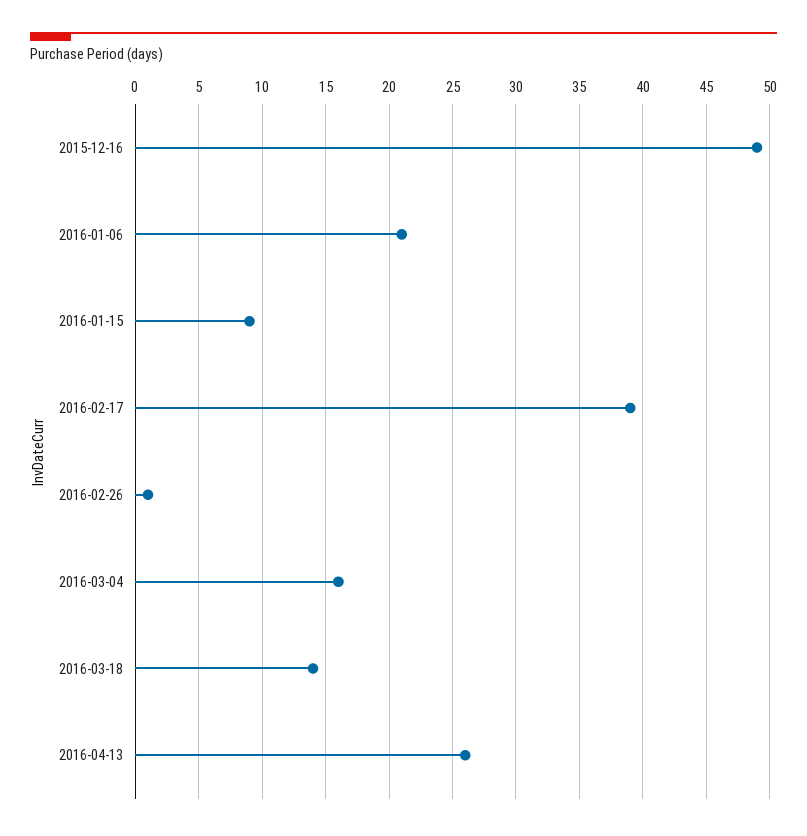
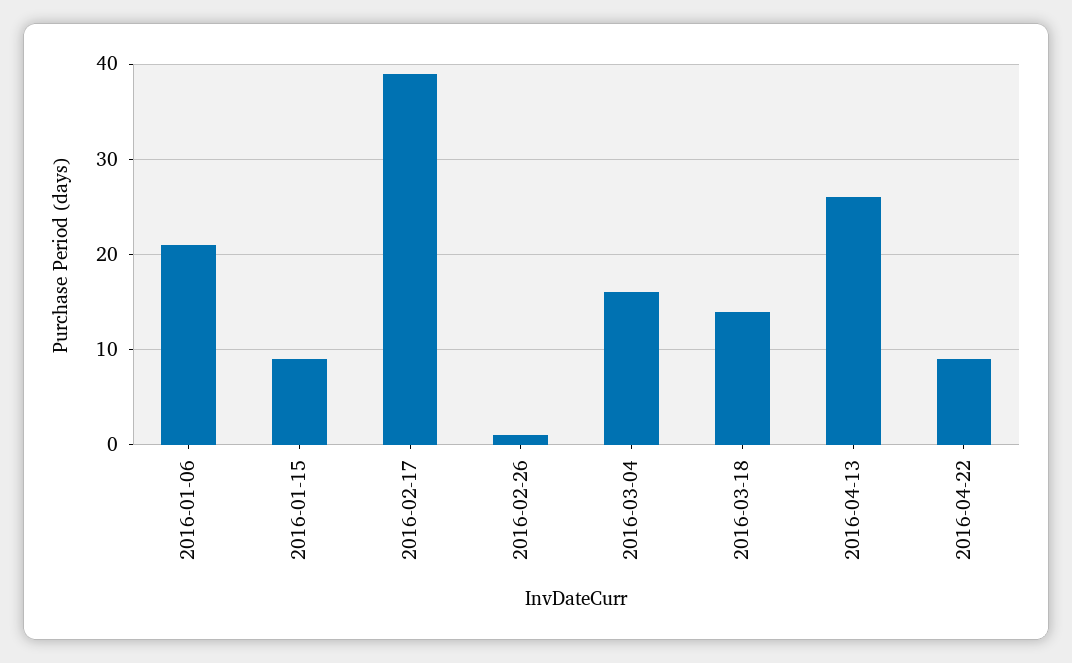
2015-12-16: 49 -> none
2016-04-22: none -> 9

